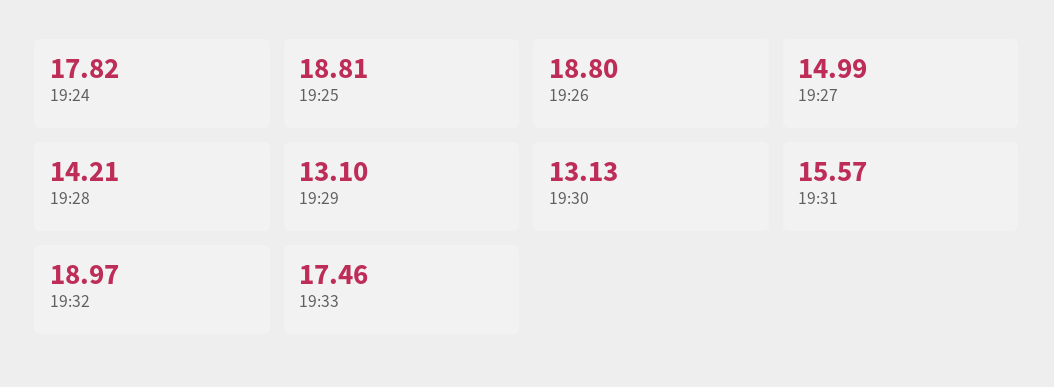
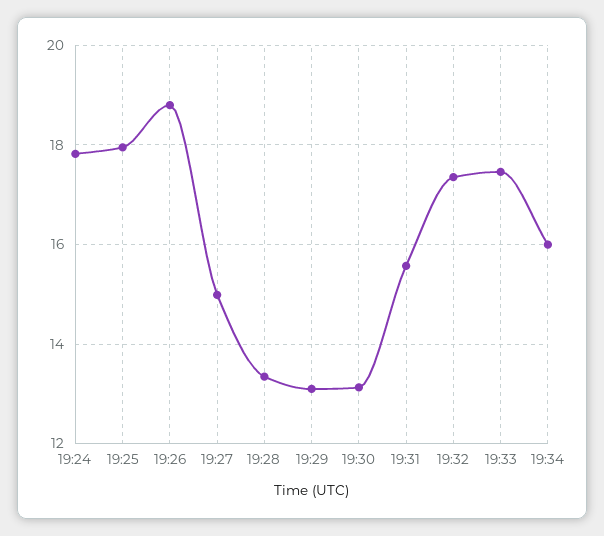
19:25: 18.81 -> 18
19:28: 14.21 -> 13.4
19:32: 18.97 -> 17.4
19:34: none -> 16

